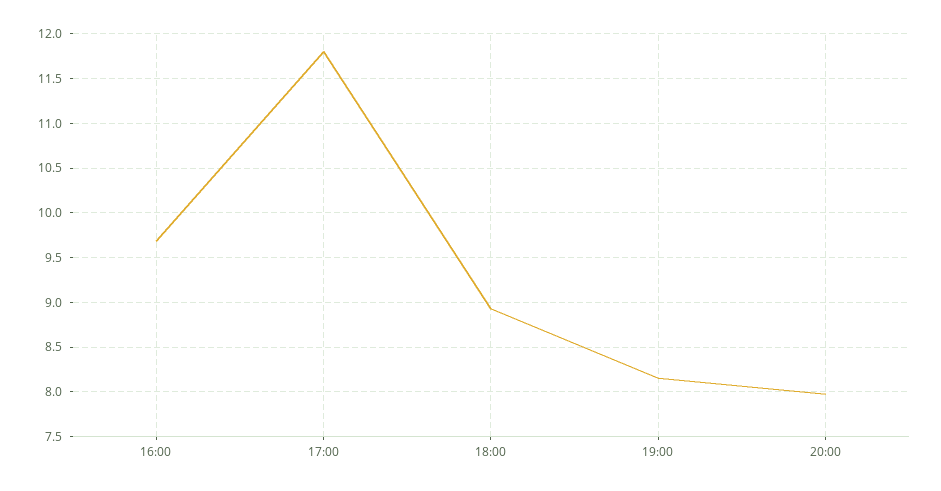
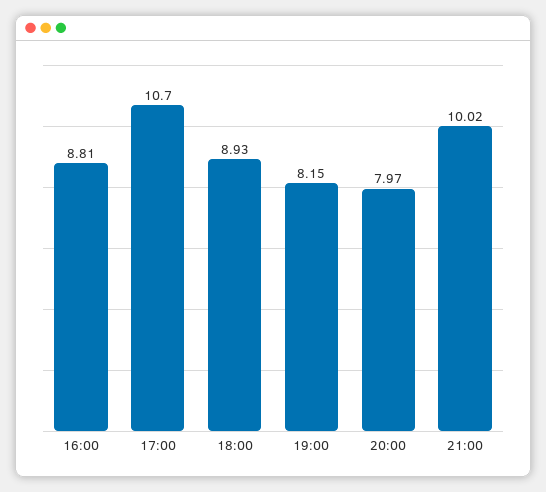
16:00: 9.7 -> 8.81
17:00: 11.8 -> 10.7
21:00: none -> 10.02

